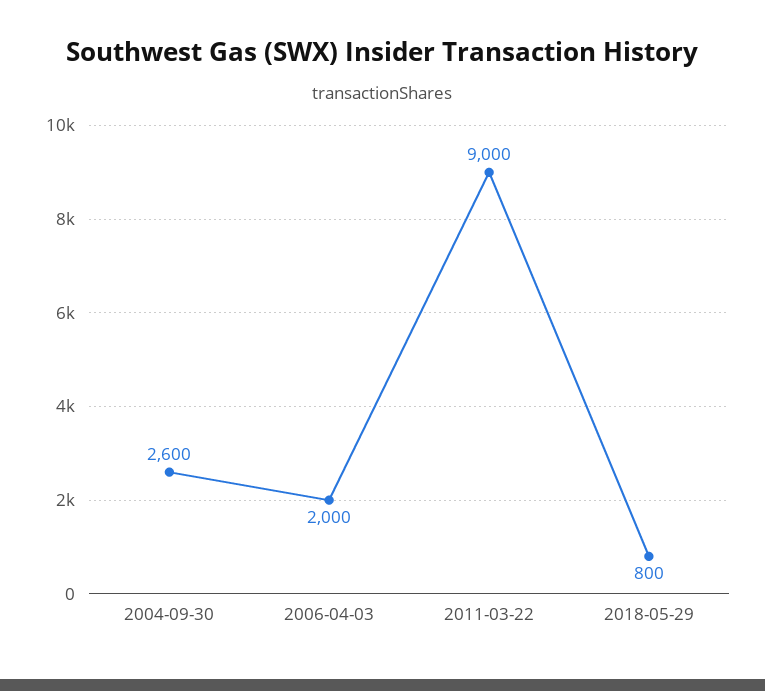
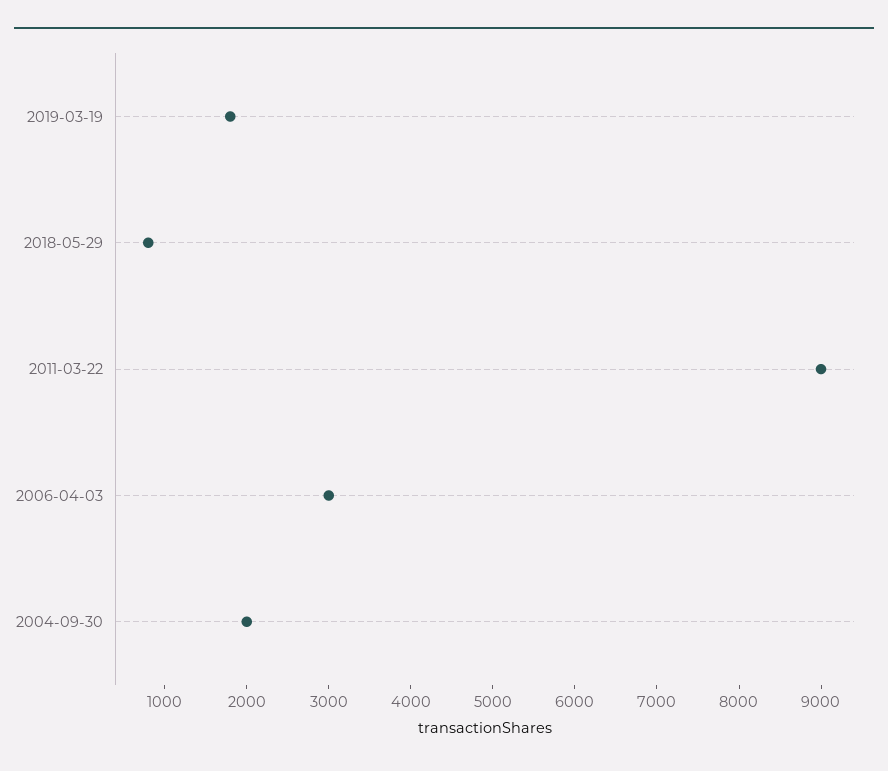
2004-09-30: 2600 -> 2000
2006-04-03: 2000 -> 3000
2019-03-19: none -> 1800

